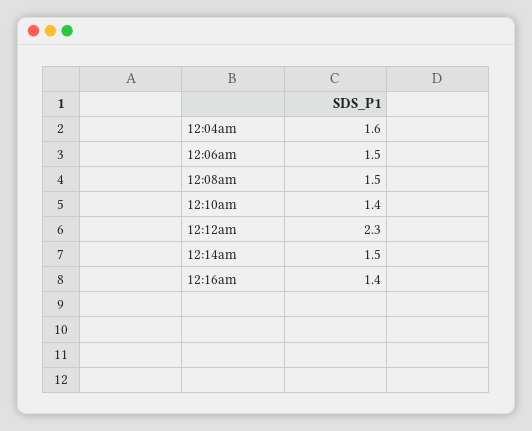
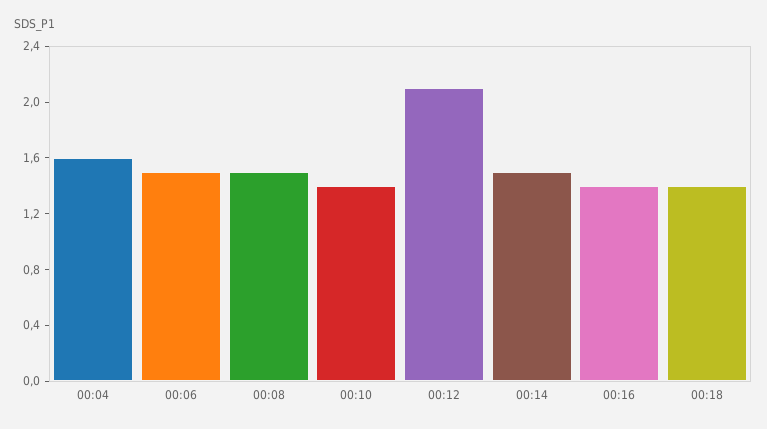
12:12am: 2.3 -> 2.1
00:18: none -> 1.4

